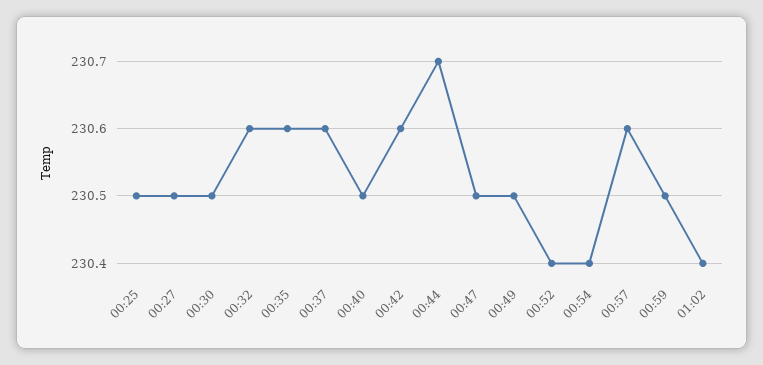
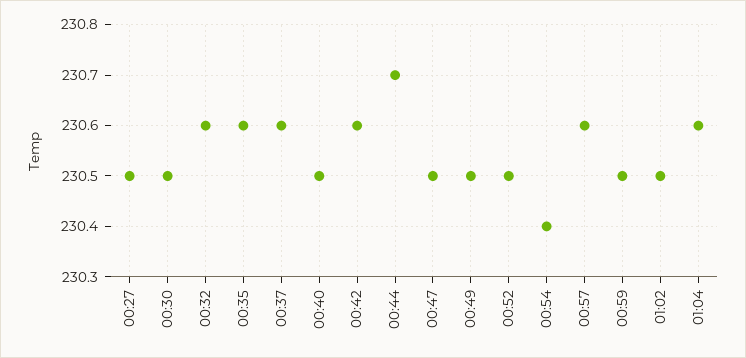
00:25: 230.5 -> none
00:52: 230.4 -> 230.5
01:02: 230.4 -> 230.5
01:04: none -> 230.6

